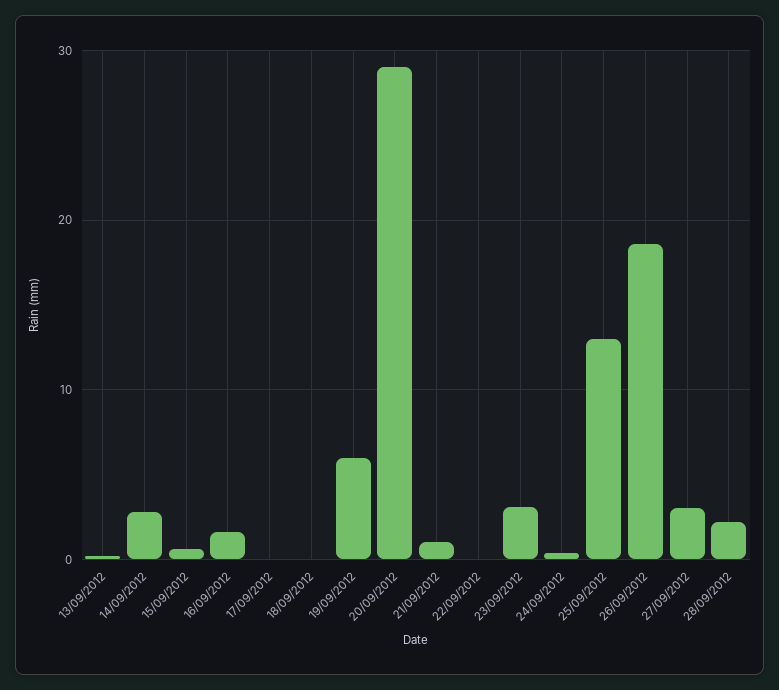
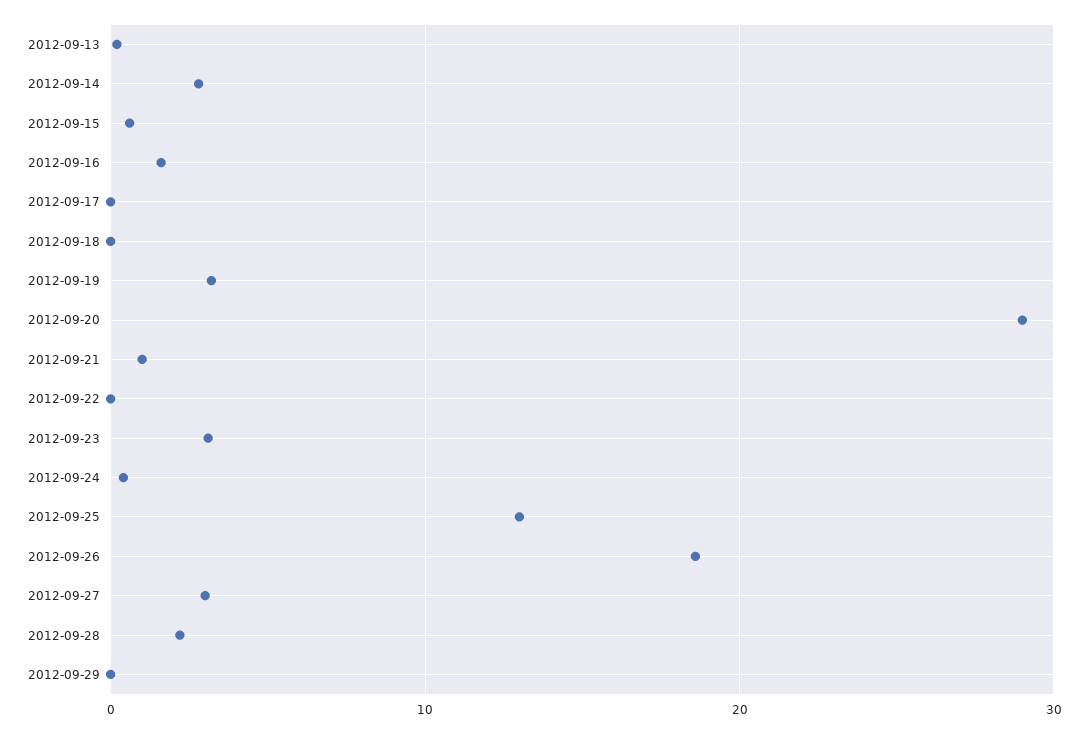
19/09/2012: 6 -> 3
2012-09-29: none -> 0

